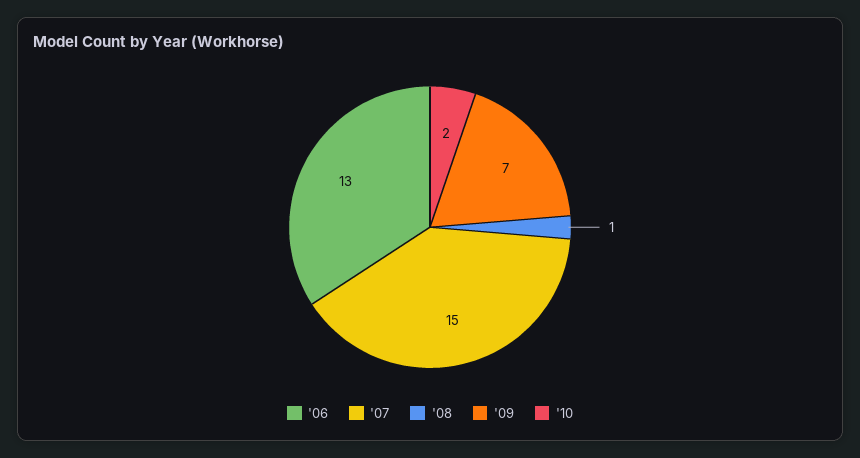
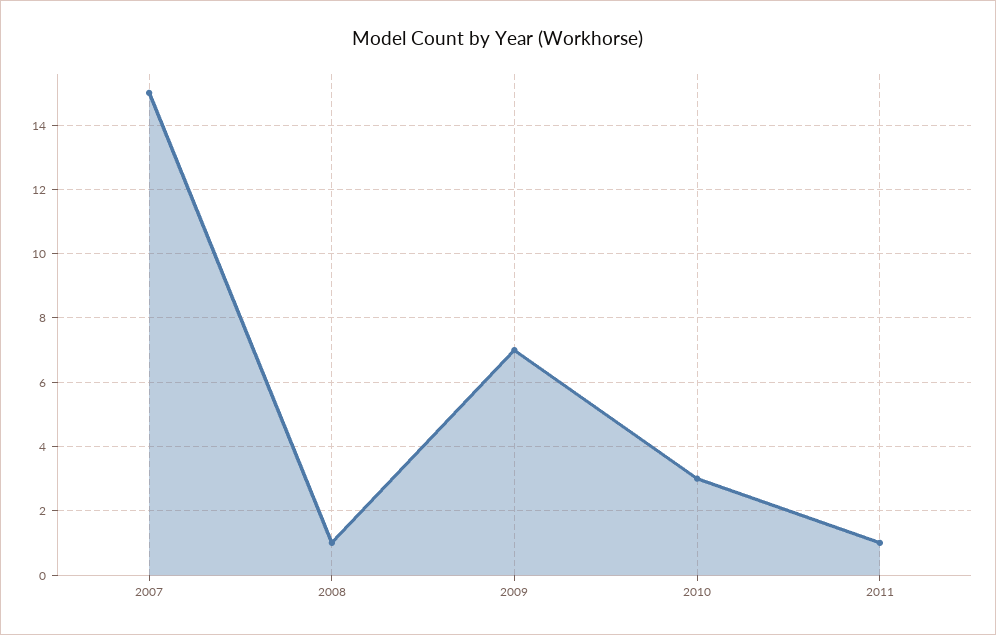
'06: 13 -> none
'10: 2 -> 3
2011: none -> 1

